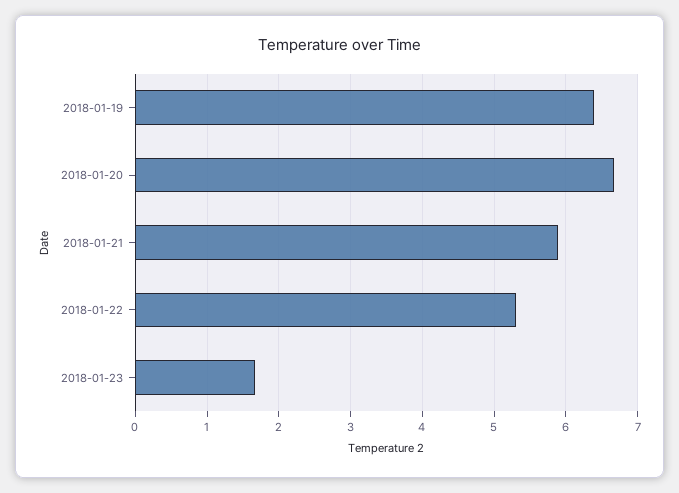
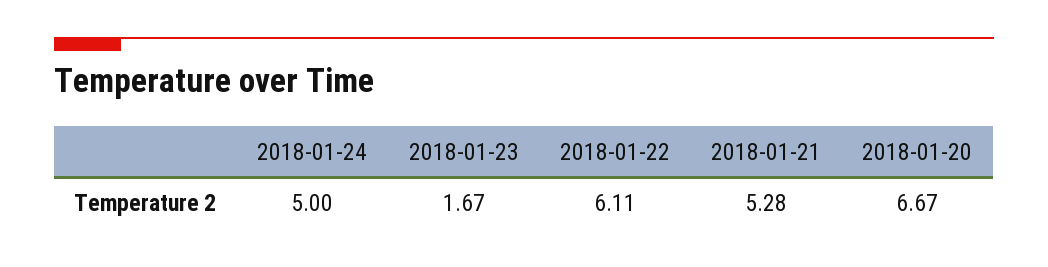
2018-01-19: 6.4 -> none
2018-01-21: 5.9 -> 5.28
2018-01-22: 5.3 -> 6.11
2018-01-24: none -> 5

